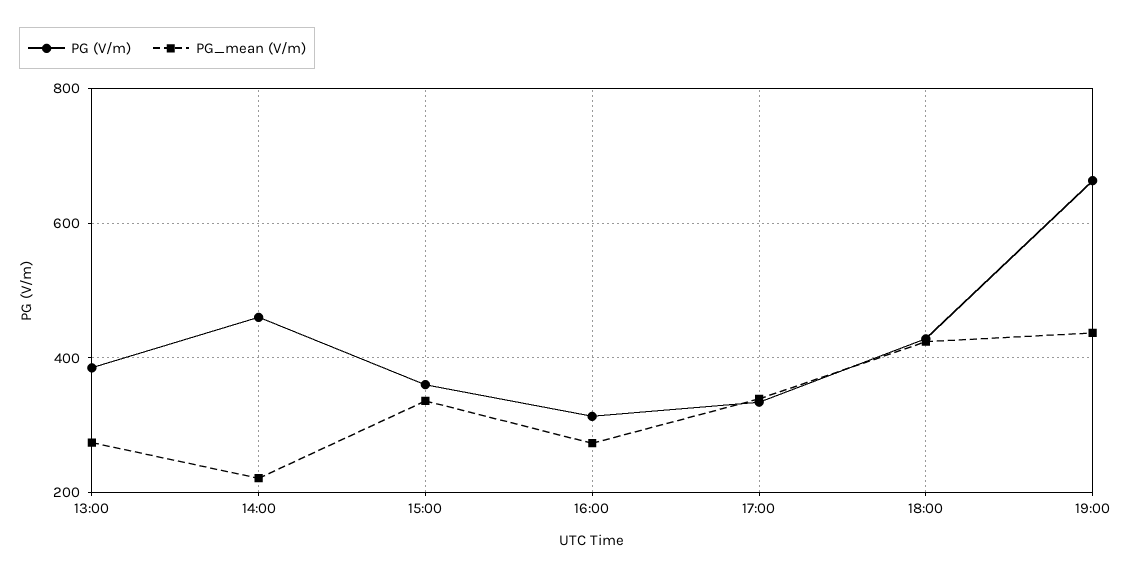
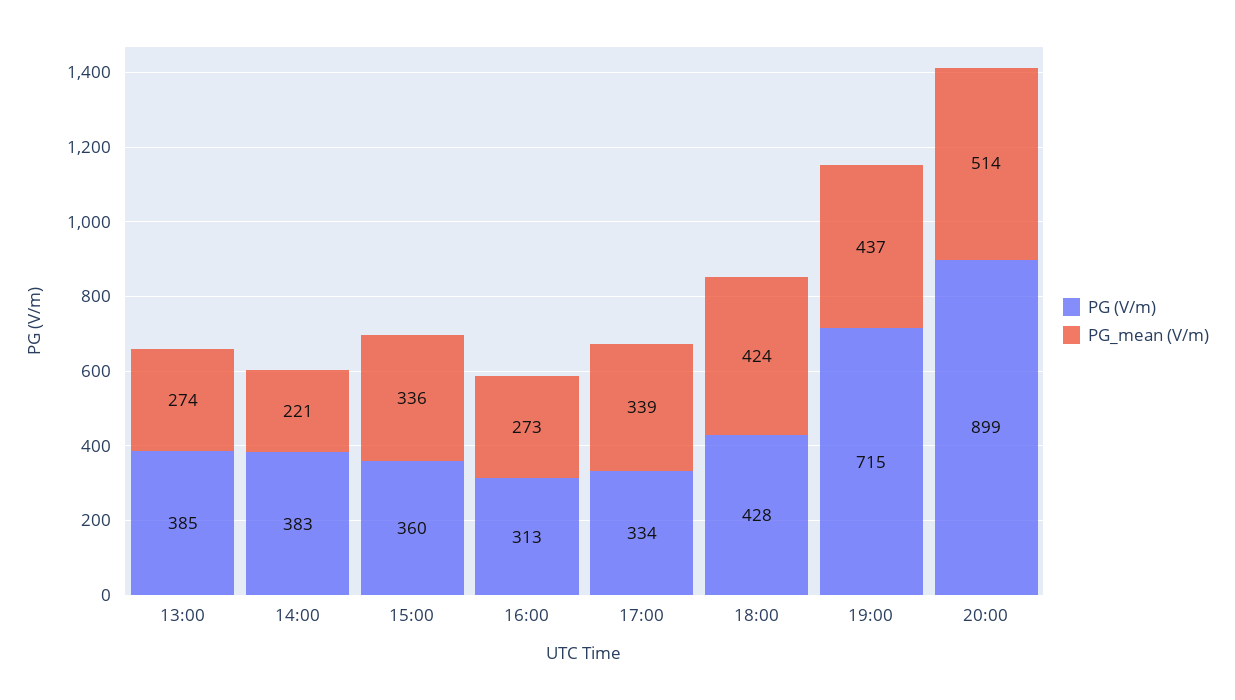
PG (V/m), 14:00: 460 -> 383
PG (V/m), 19:00: 660 -> 715
PG (V/m), 20:00: none -> 899
PG_mean (V/m), 20:00: none -> 514

